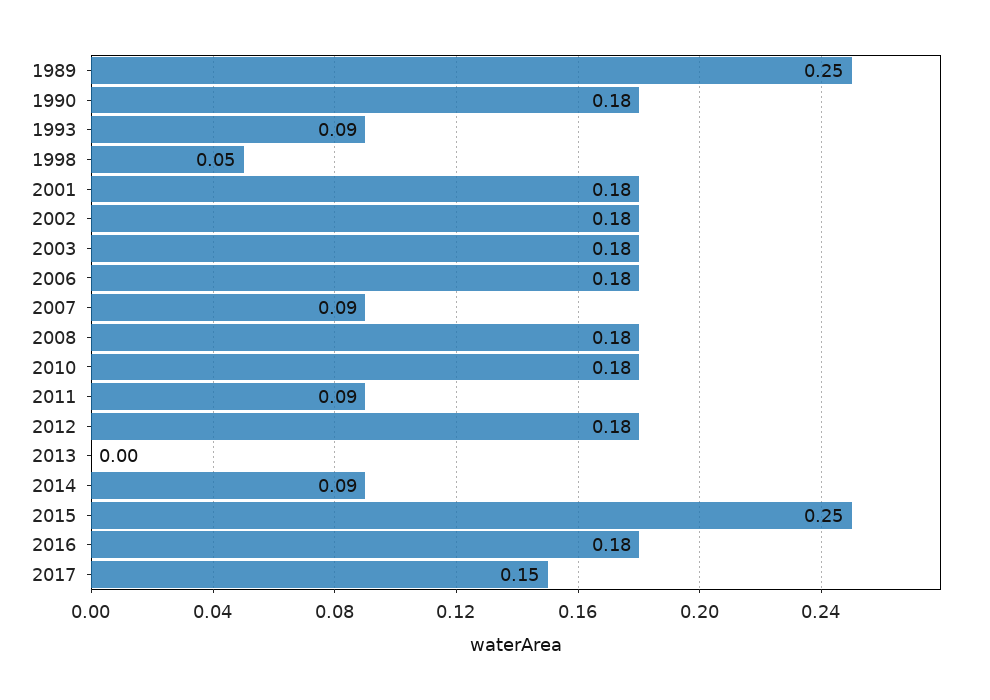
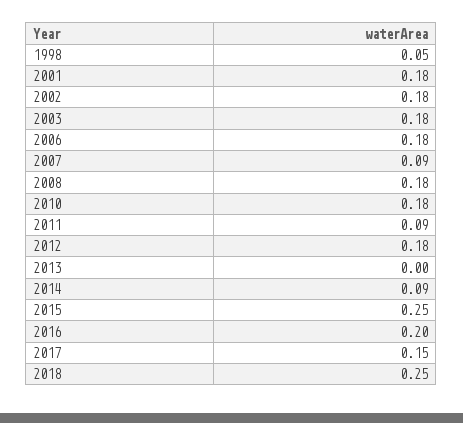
1989: 0.25 -> none
1990: 0.18 -> none
1993: 0.09 -> none
2016: 0.18 -> 0.2
2018: none -> 0.25

